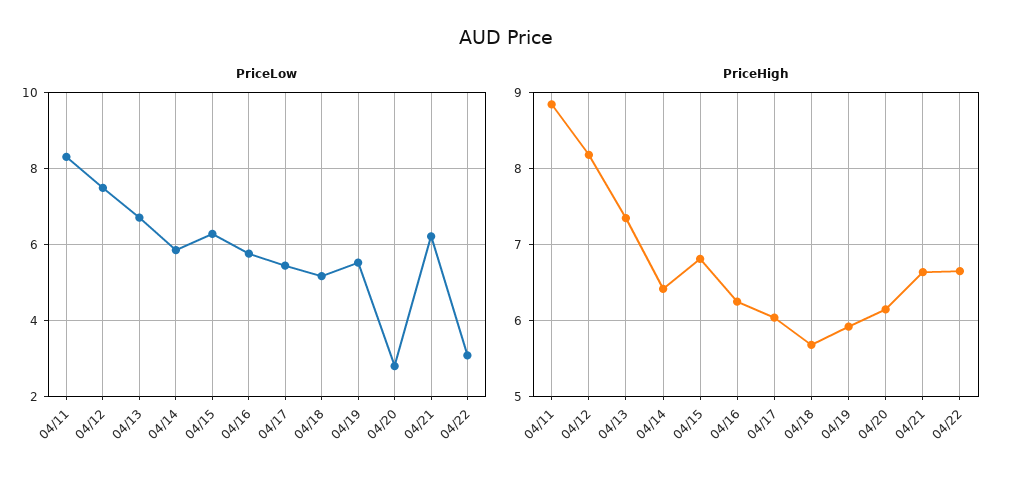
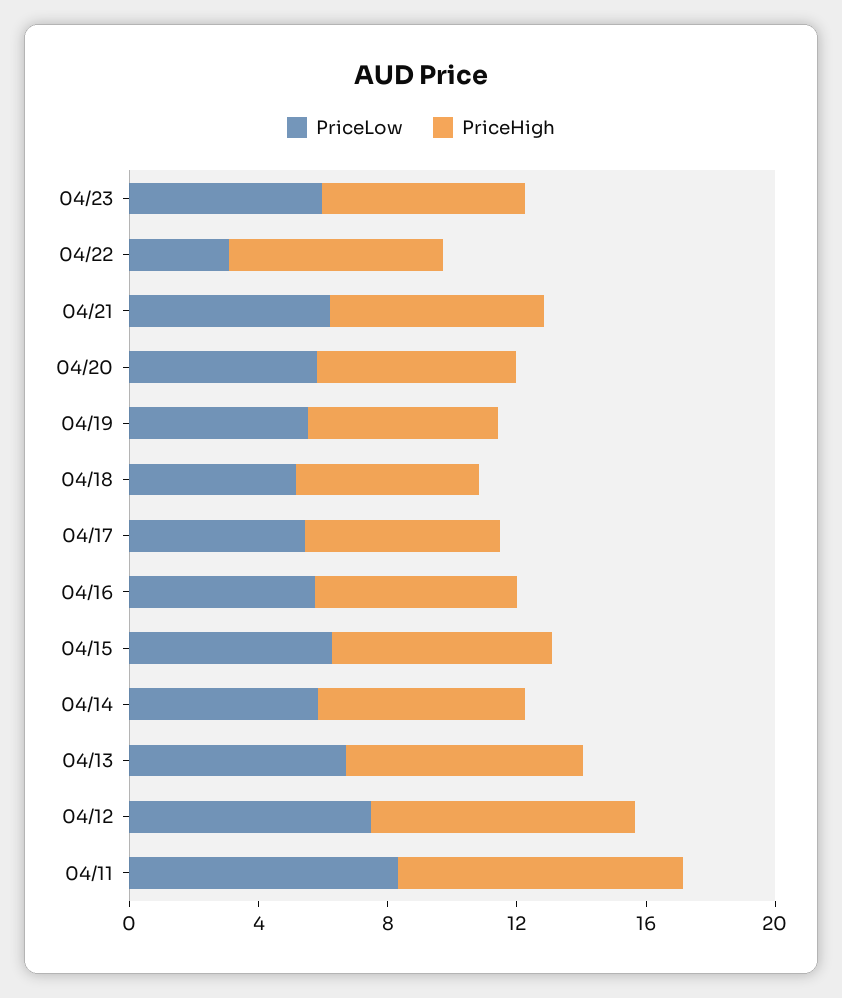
PriceLow, 04/20: 2.8 -> 6
PriceLow, 04/23: none -> 6
PriceHigh, 04/23: none -> 6

